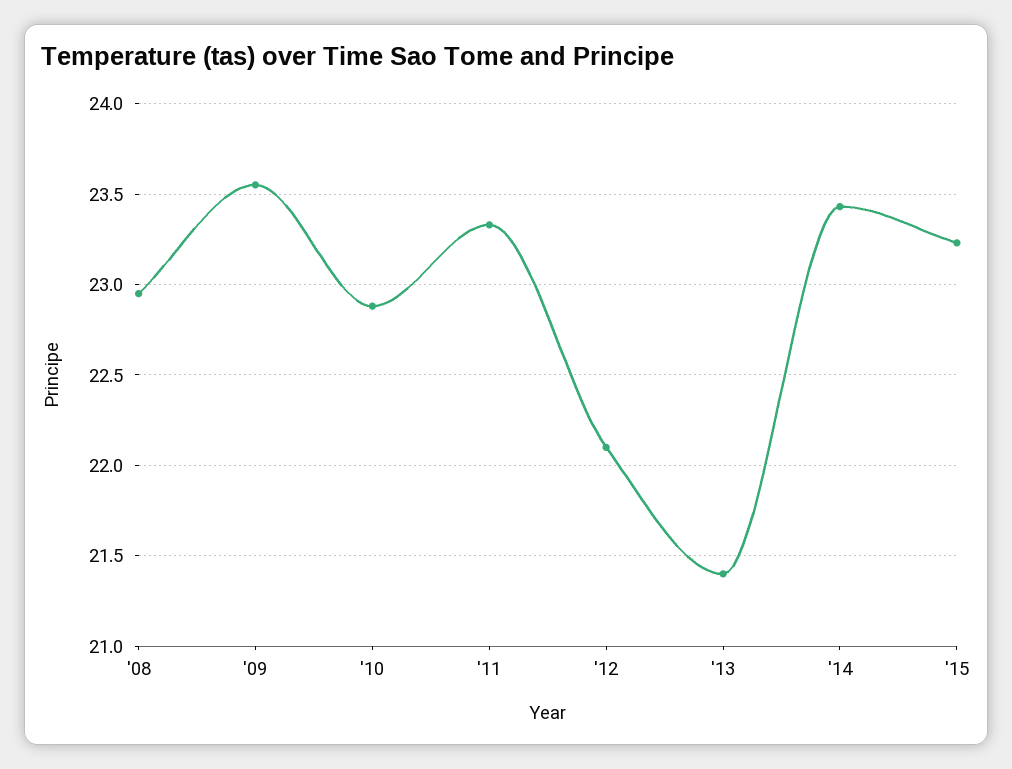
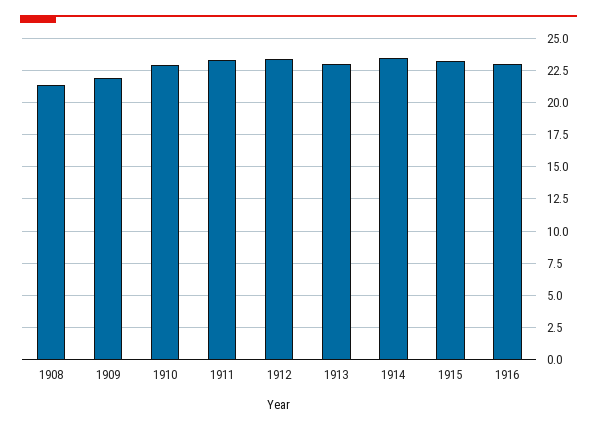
'08: 22.95 -> 21.5
'09: 23.55 -> 22
'12: 22.1 -> 23.5
'13: 21.4 -> 23
1916: none -> 23

